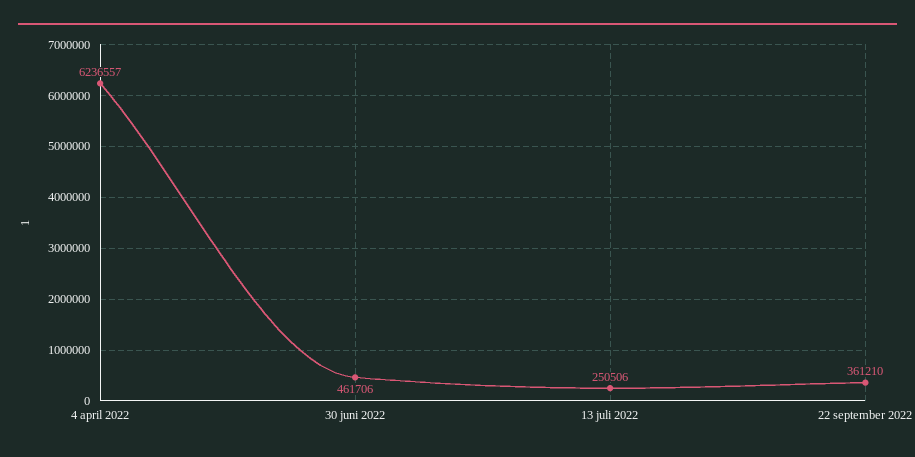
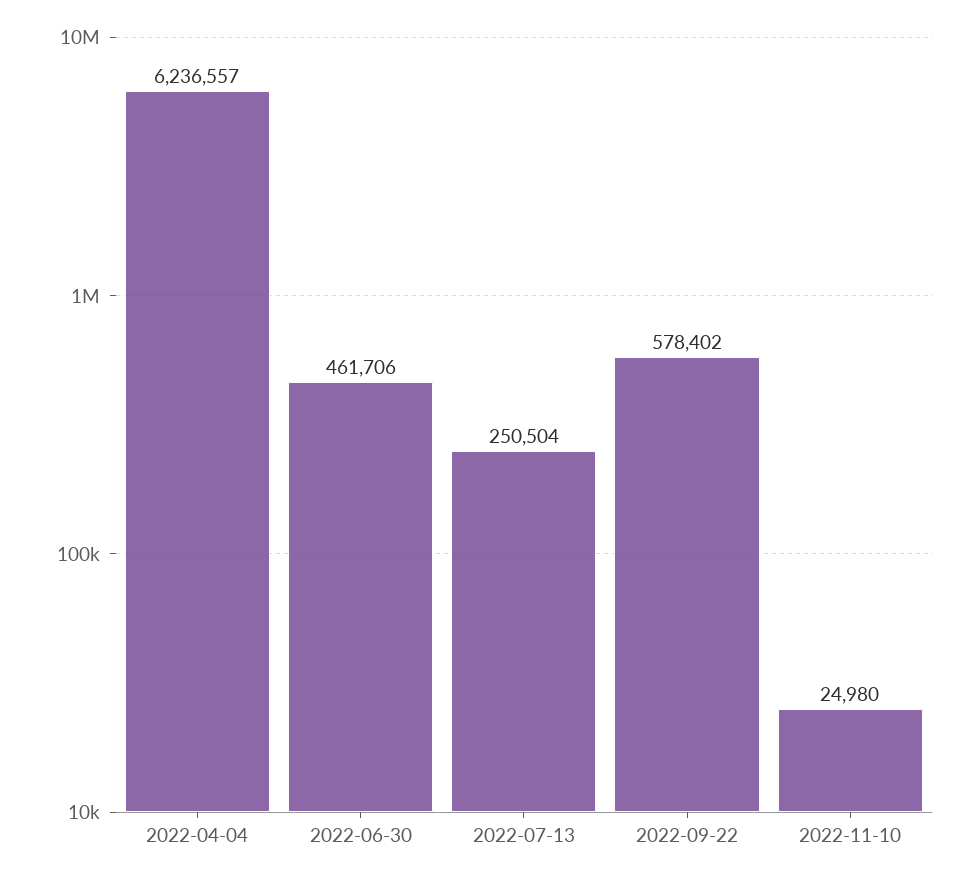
13 juli 2022: 250506 -> 250504
22 september 2022: 361210 -> 578402
2022-11-10: none -> 24980

